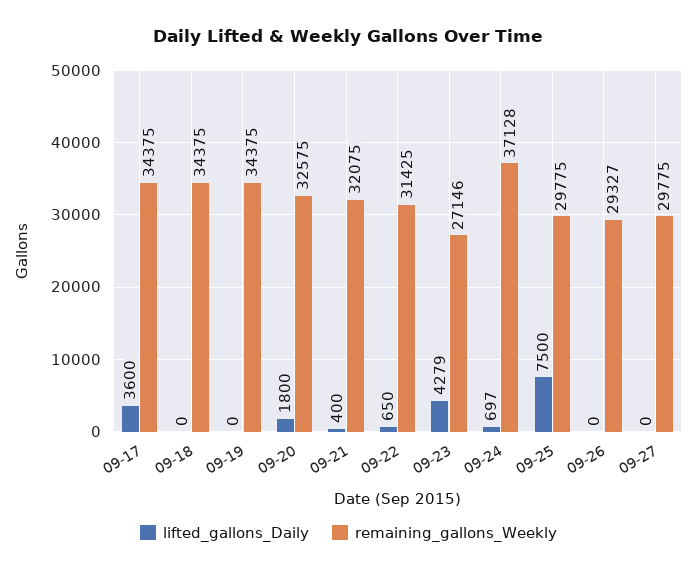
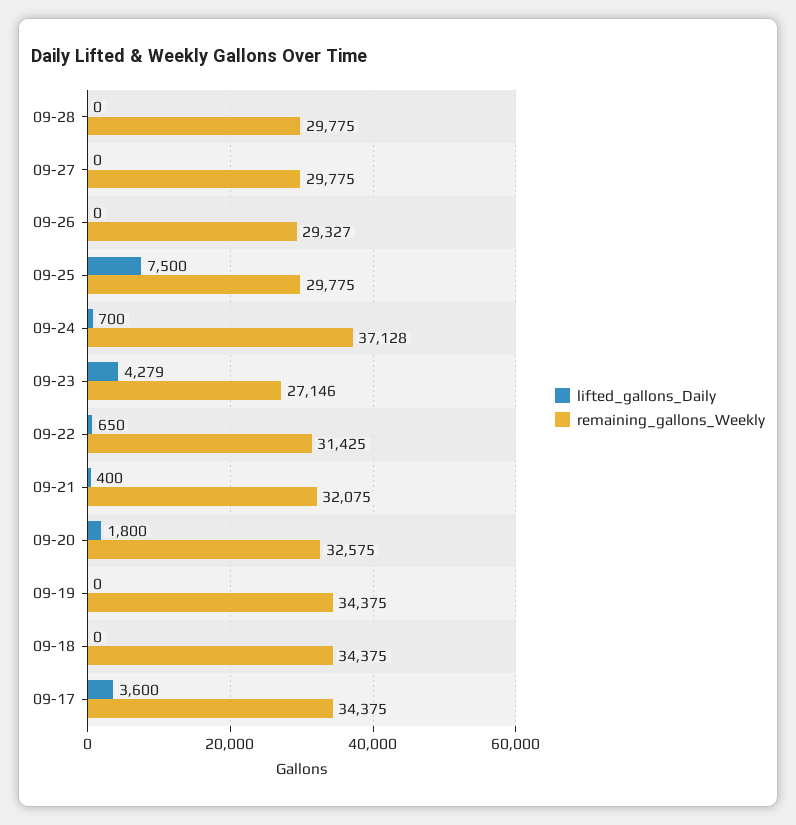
lifted_gallons_Daily, 09-24: 697 -> 700
lifted_gallons_Daily, 09-28: none -> 0
remaining_gallons_Weekly, 09-28: none -> 29775

